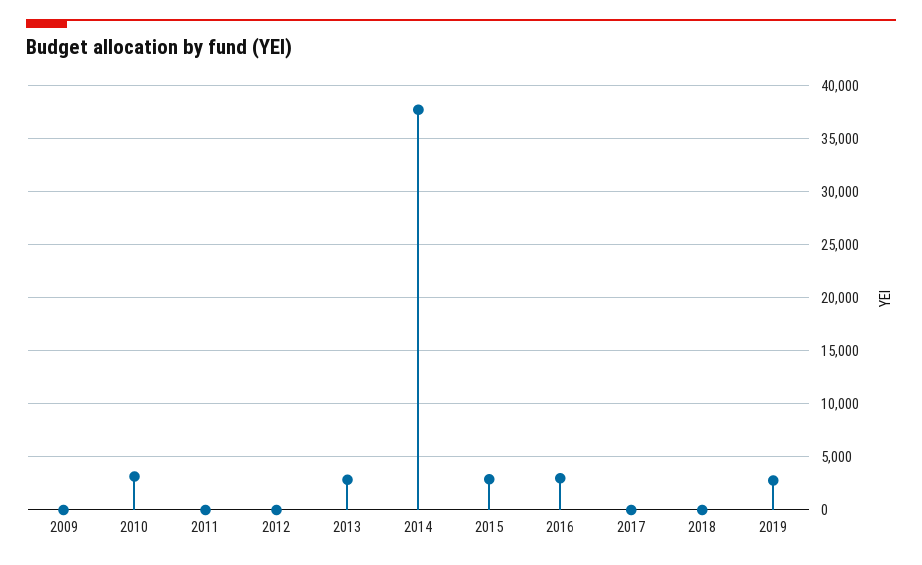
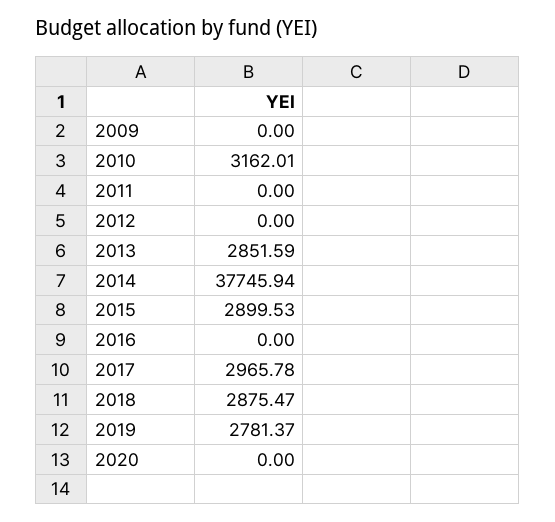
2016: 3000 -> 0
2017: 0 -> 2965.78
2018: 0 -> 2875.47
2020: none -> 0

